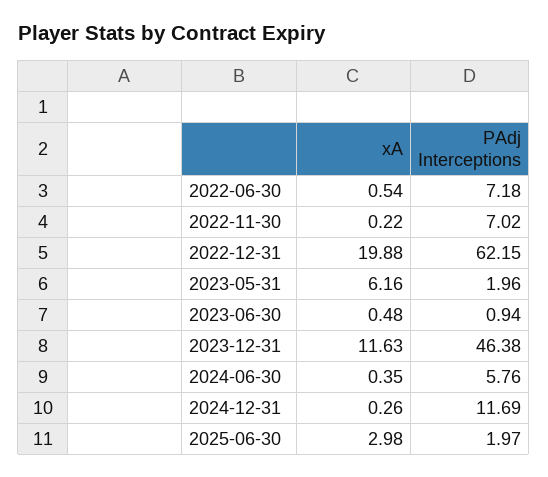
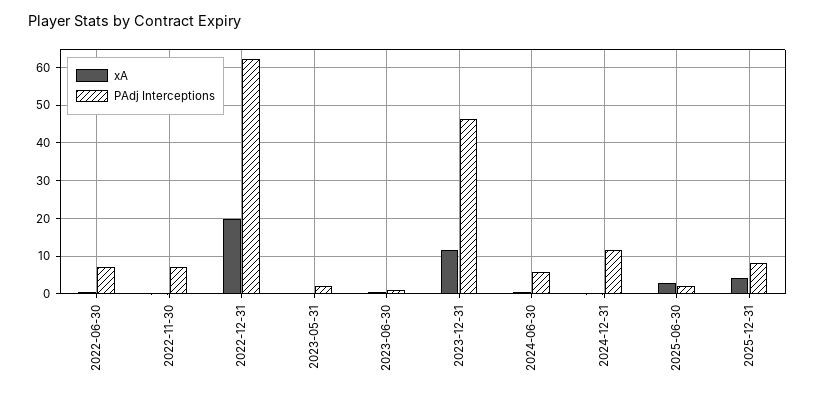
xA, 2023-05-31: 6.16 -> 0
xA, 2025-12-31: none -> 4
PAdj Interceptions, 2025-12-31: none -> 8

